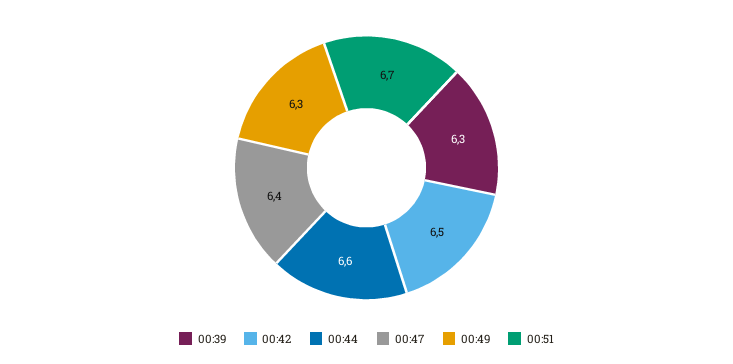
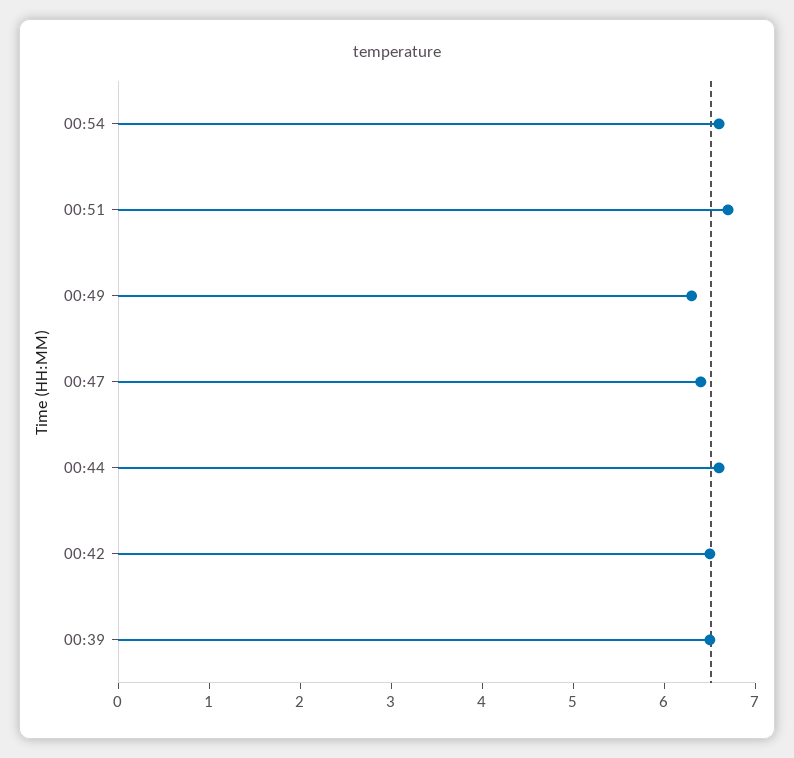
00:39: 6.3 -> 6.5
00:54: none -> 6.6

